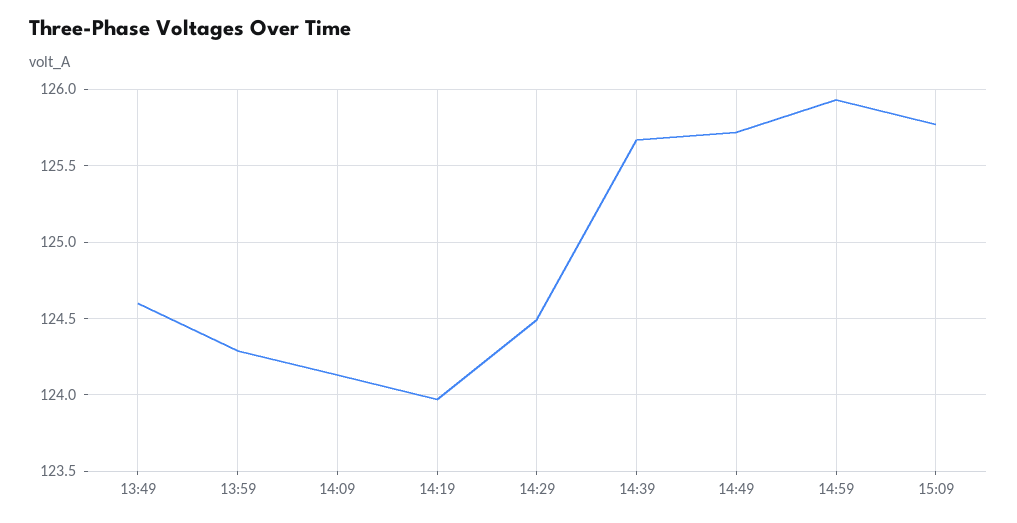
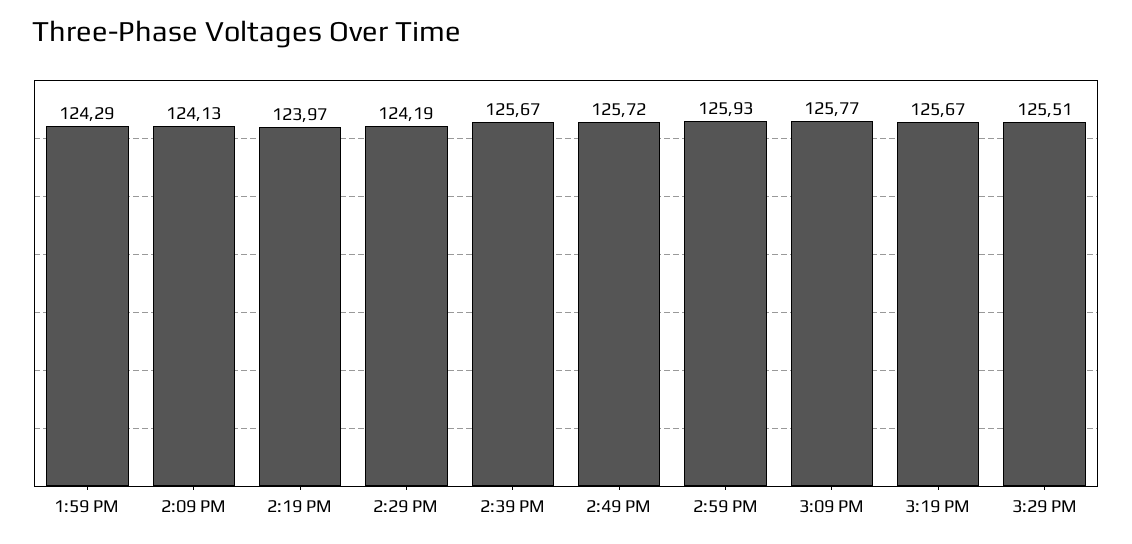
13:49: 124.6 -> none
14:29: 124.5 -> 124.19
3:19 PM: none -> 125.67
3:29 PM: none -> 125.51

